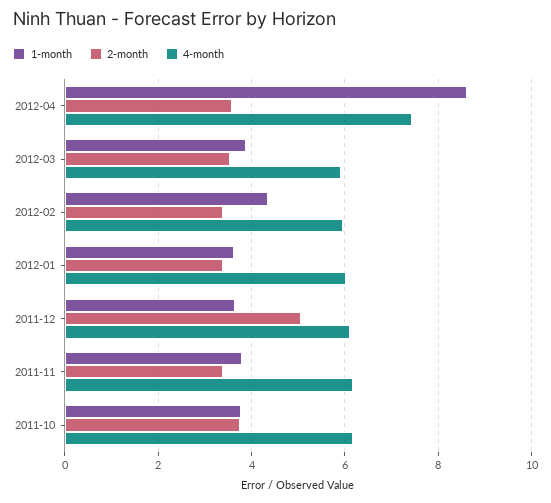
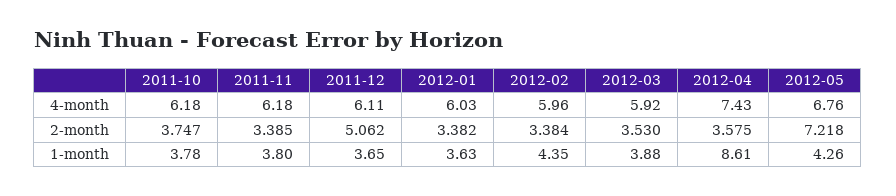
4-month, 2012-05: none -> 6.76
2-month, 2012-05: none -> 7.218
1-month, 2012-05: none -> 4.26

